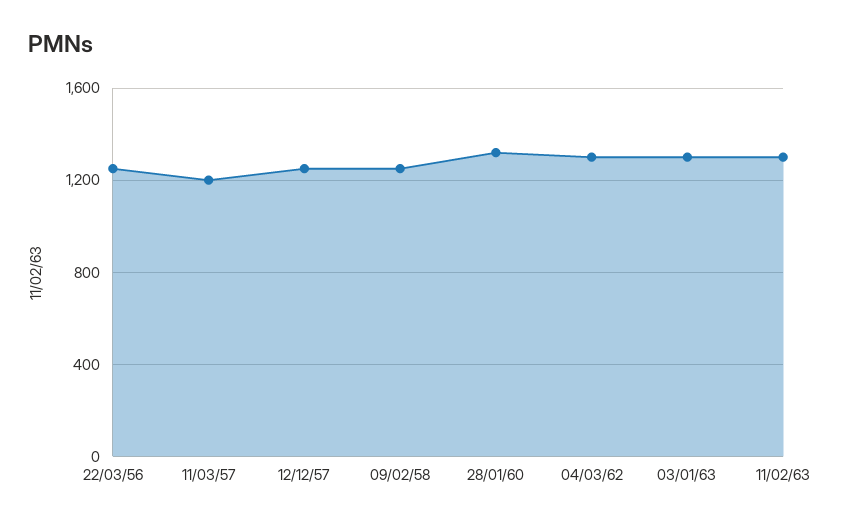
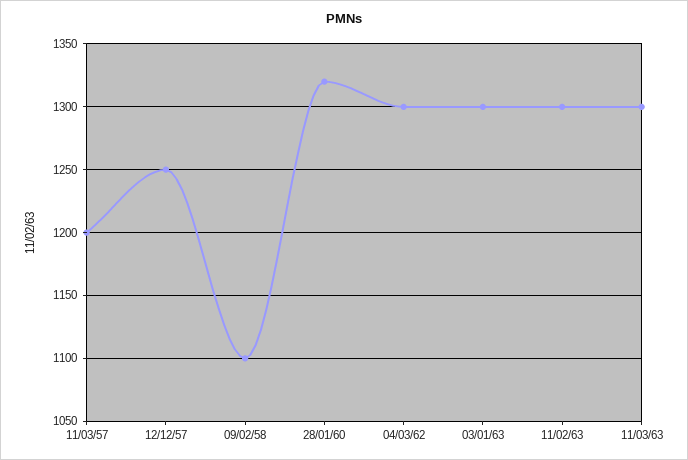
22/03/56: 1250 -> none
09/02/58: 1250 -> 1100
11/03/63: none -> 1300

